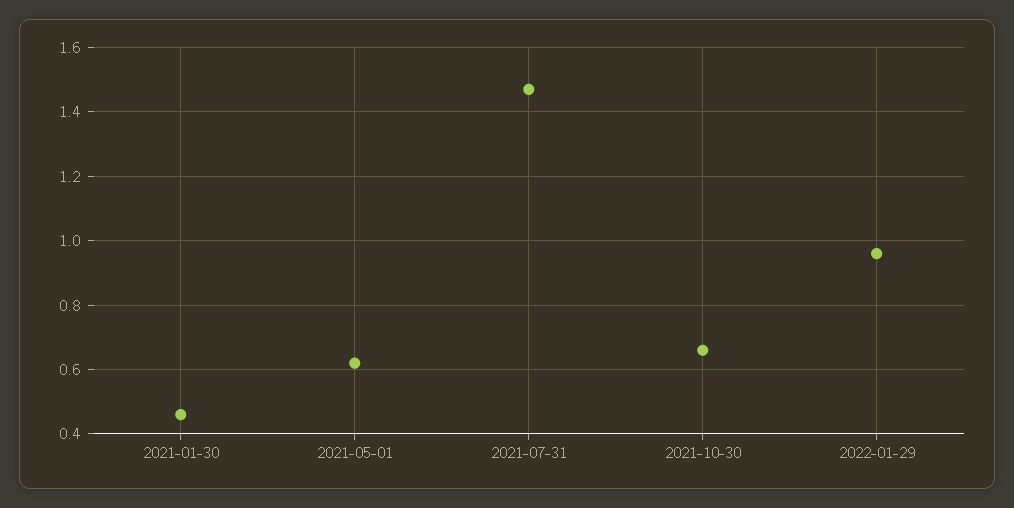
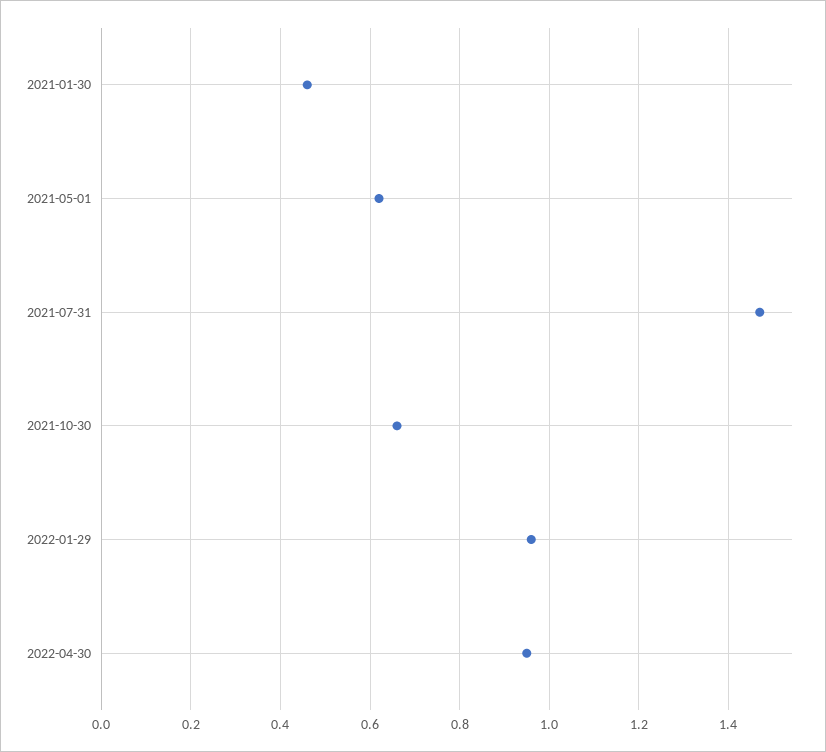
2022-04-30: none -> 0.95

